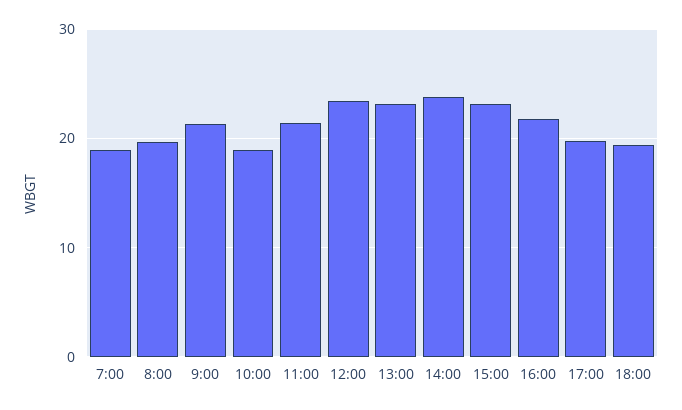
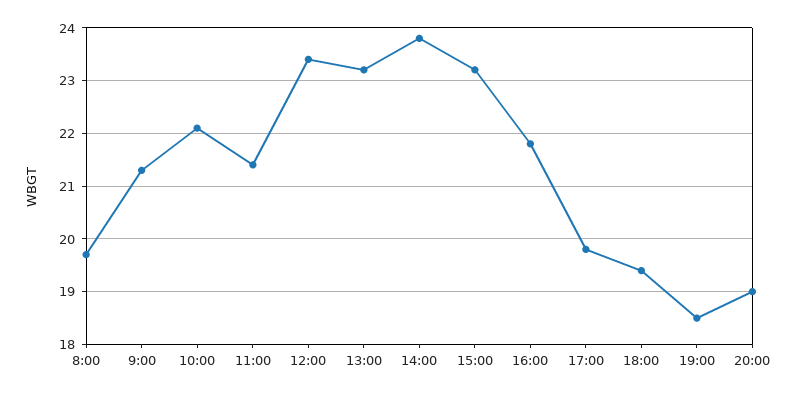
7:00: 19 -> none
10:00: 19 -> 22
19:00: none -> 18.5
20:00: none -> 19

